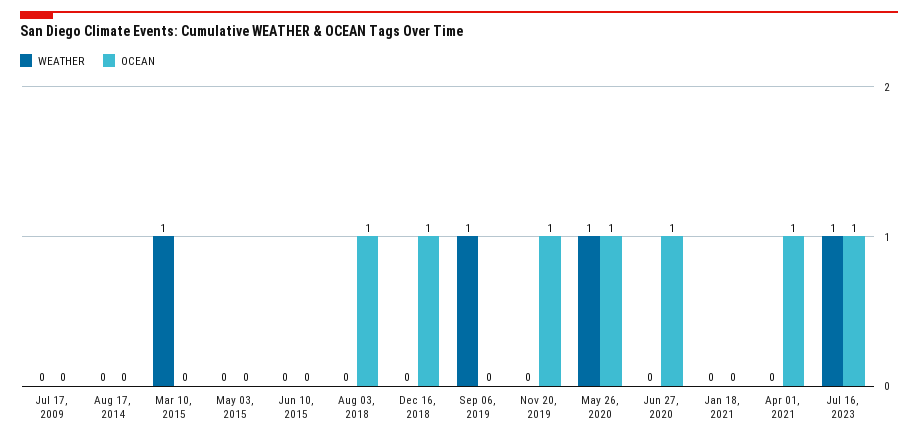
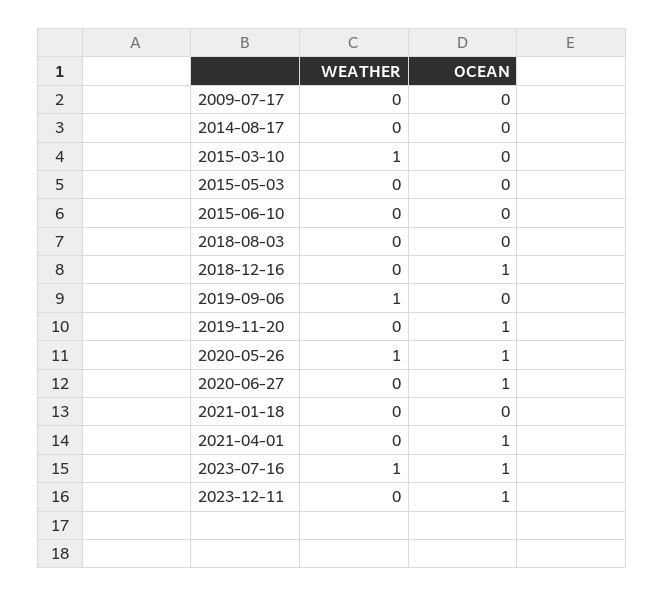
OCEAN, Aug 03, 2018: 1 -> 0
WEATHER, 2023-12-11: none -> 0
OCEAN, 2023-12-11: none -> 1

